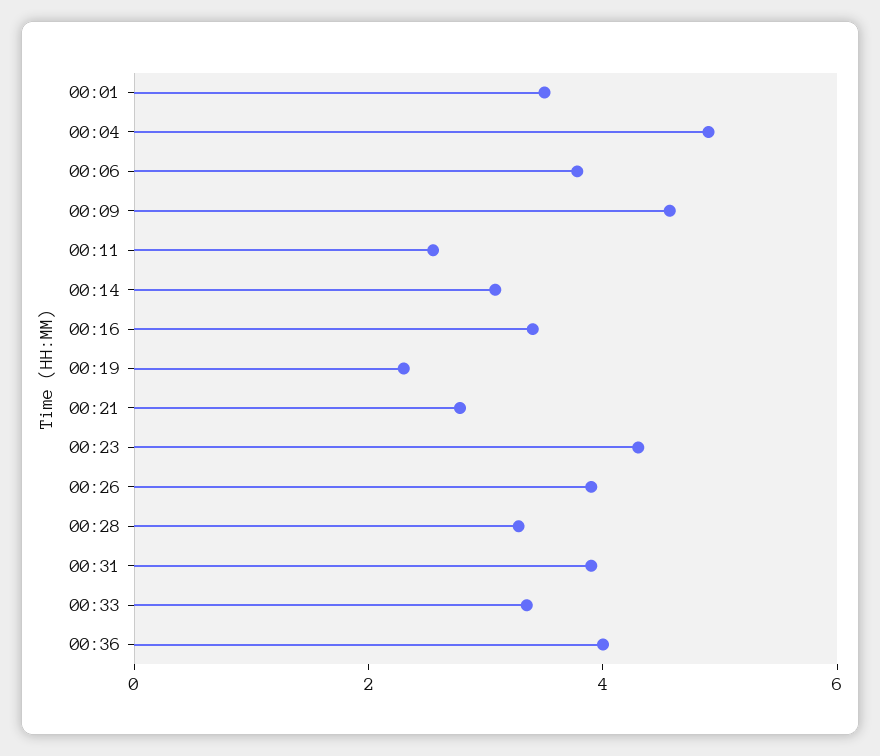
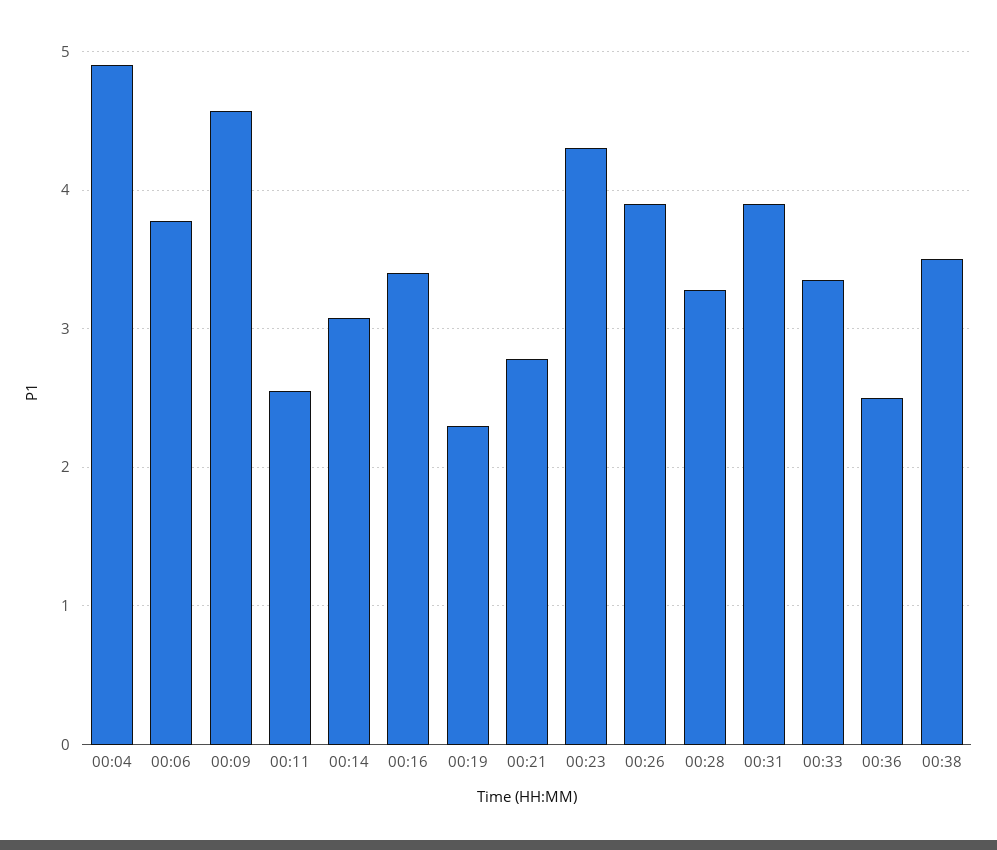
00:01: 3.5 -> none
00:36: 4 -> 2.5
00:38: none -> 3.5

